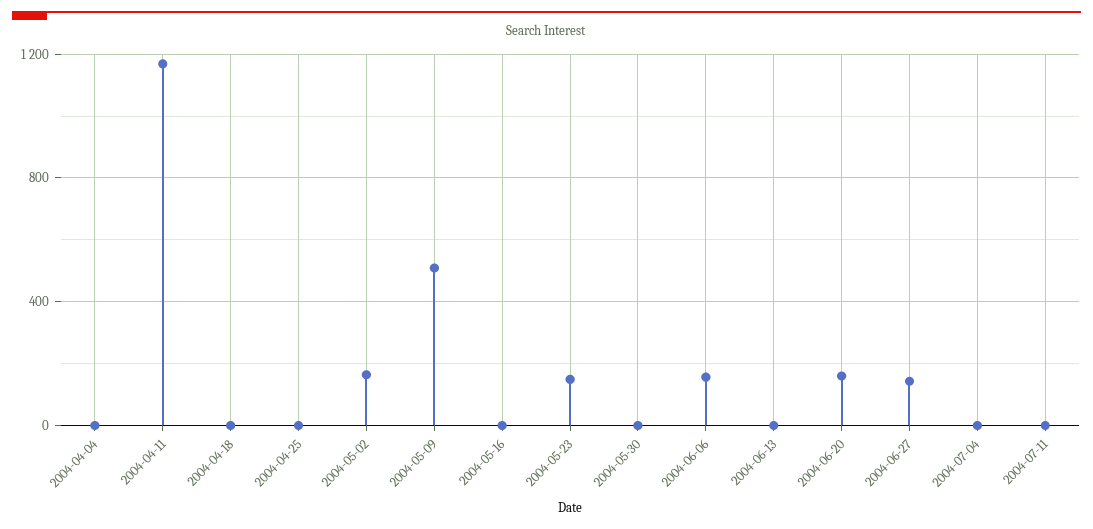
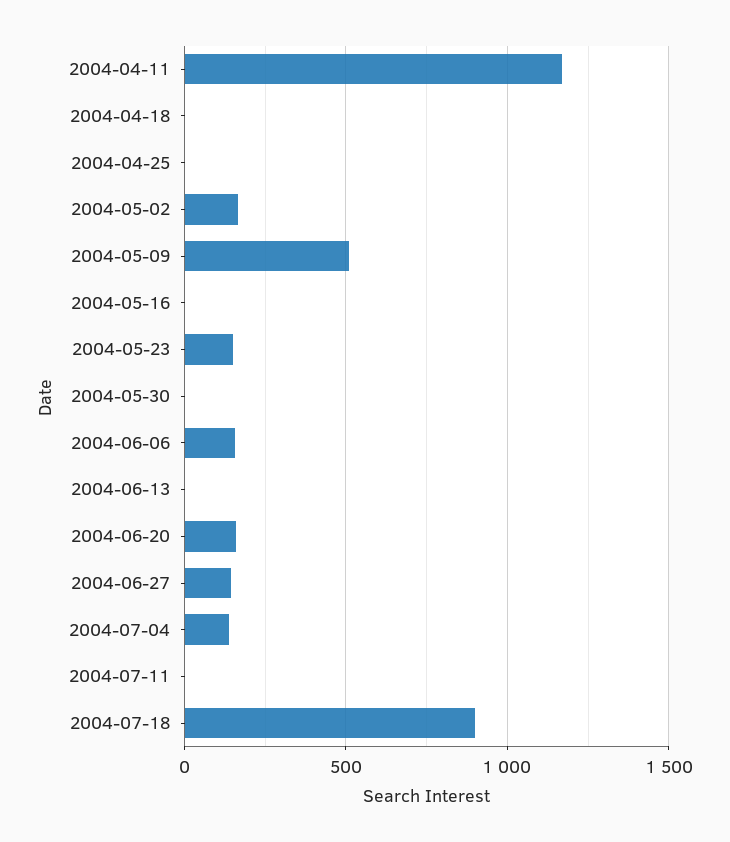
2004-04-04: 0 -> none
2004-07-04: 0 -> 150
2004-07-18: none -> 900

